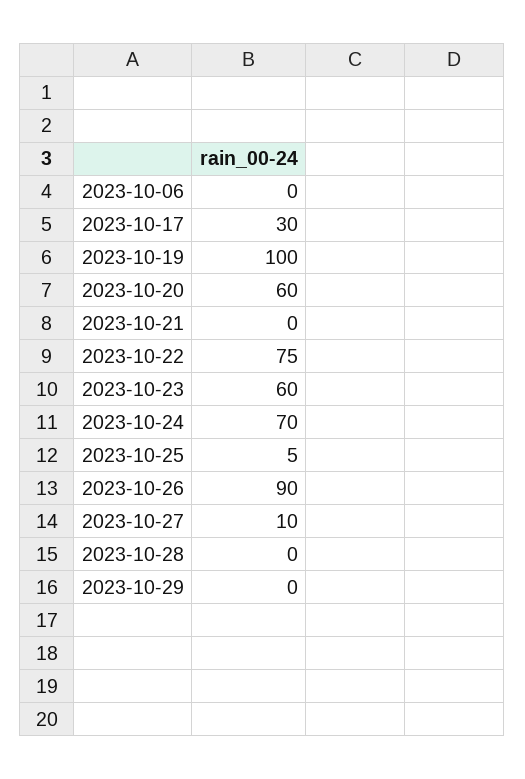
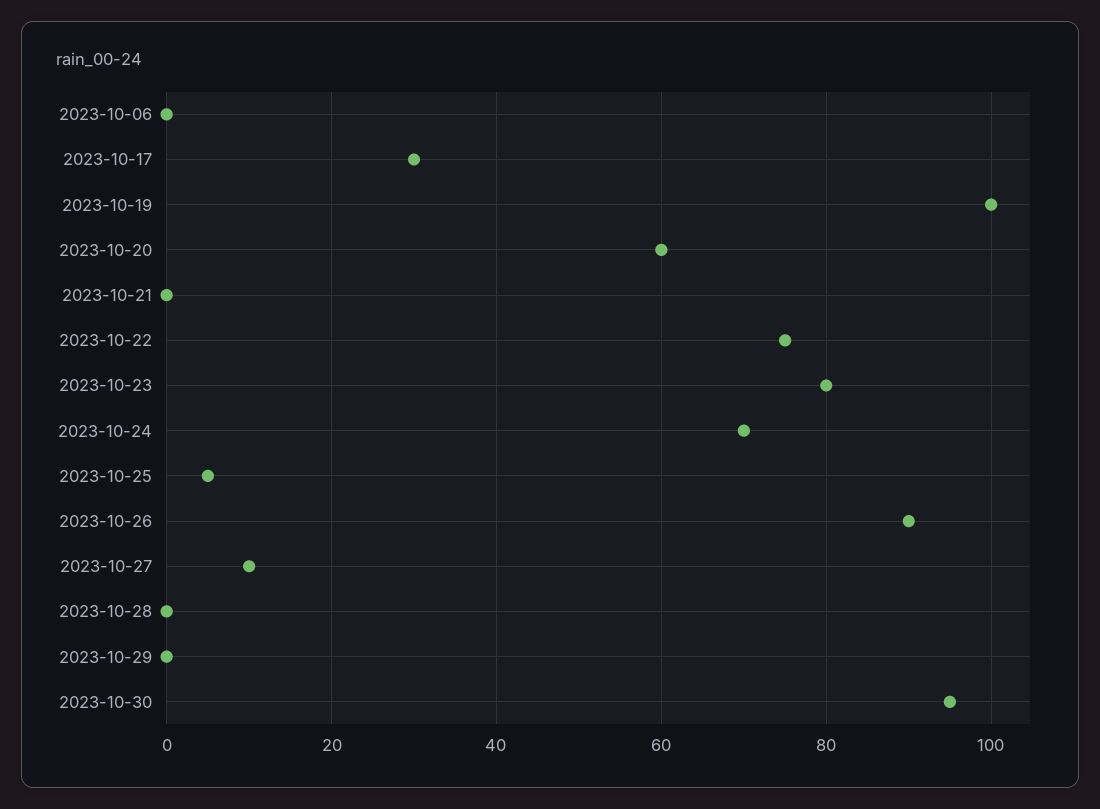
2023-10-23: 60 -> 80
2023-10-30: none -> 95

